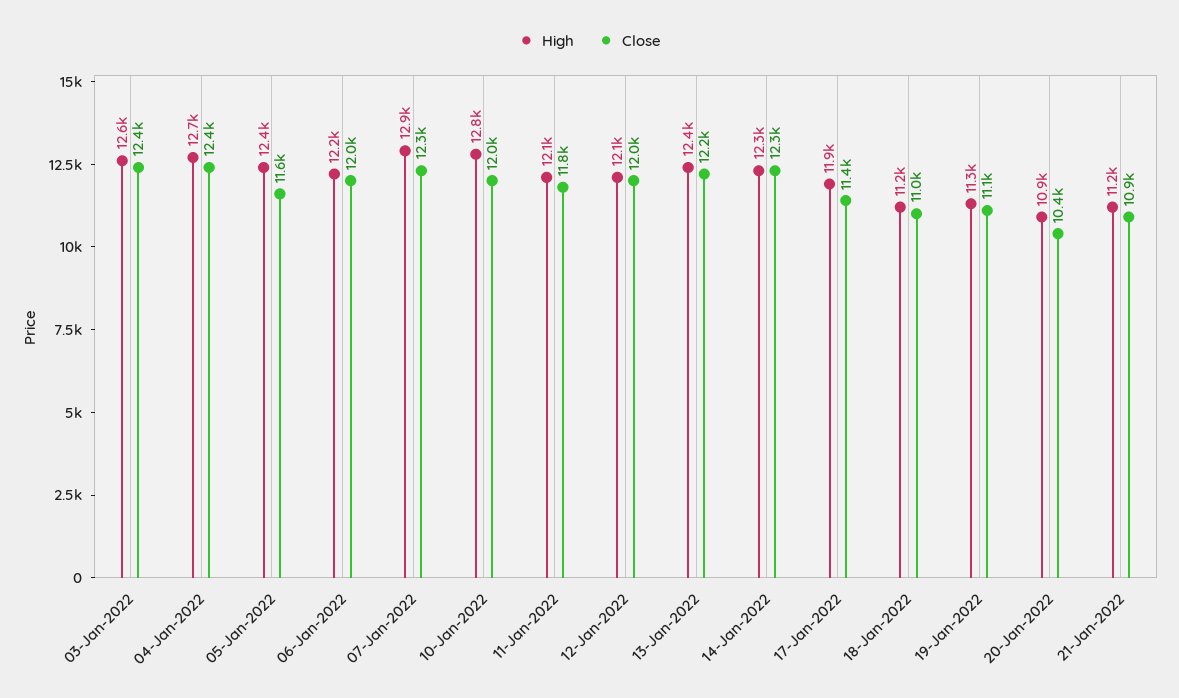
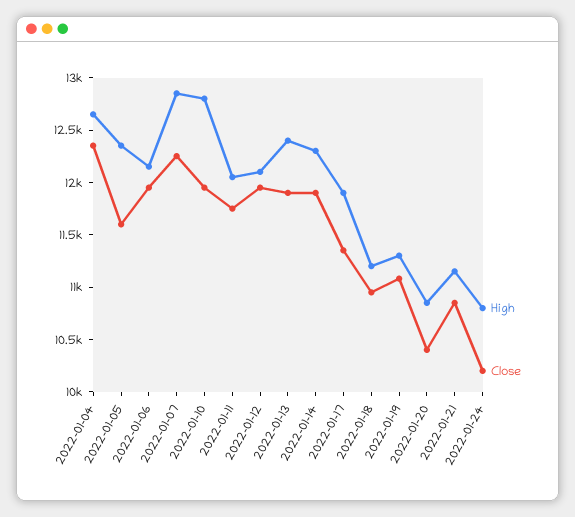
High, 03-Jan-2022: 12600 -> none
Close, 03-Jan-2022: 12400 -> none
Close, 13-Jan-2022: 12200 -> 11900
Close, 14-Jan-2022: 12300 -> 11900
High, 2022-01-24: none -> 10800
Close, 2022-01-24: none -> 10200

